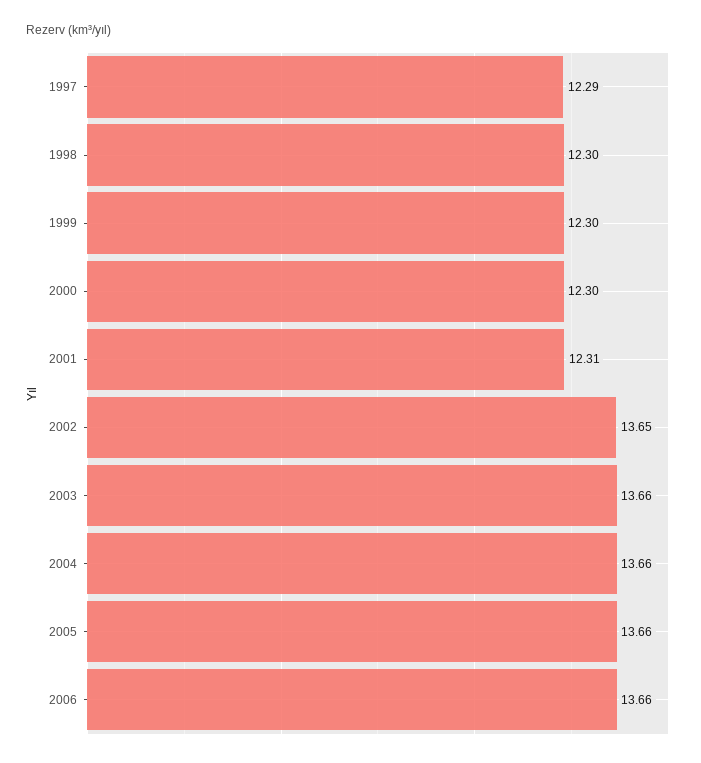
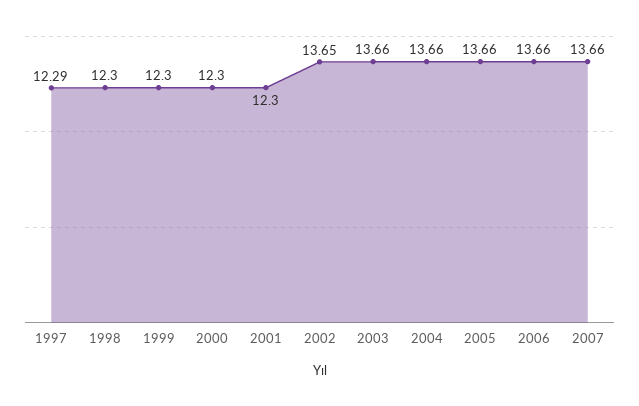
2001: 12.31 -> 12.3
2007: none -> 13.66

